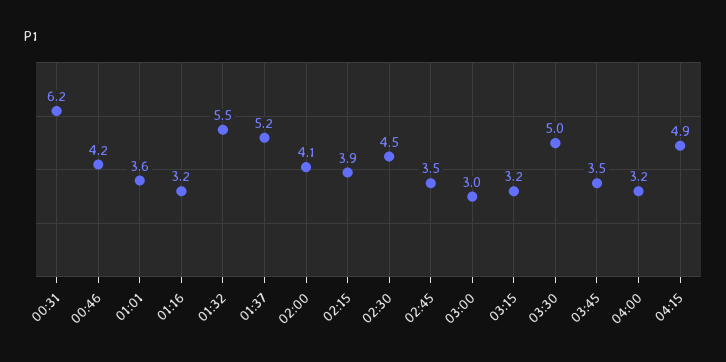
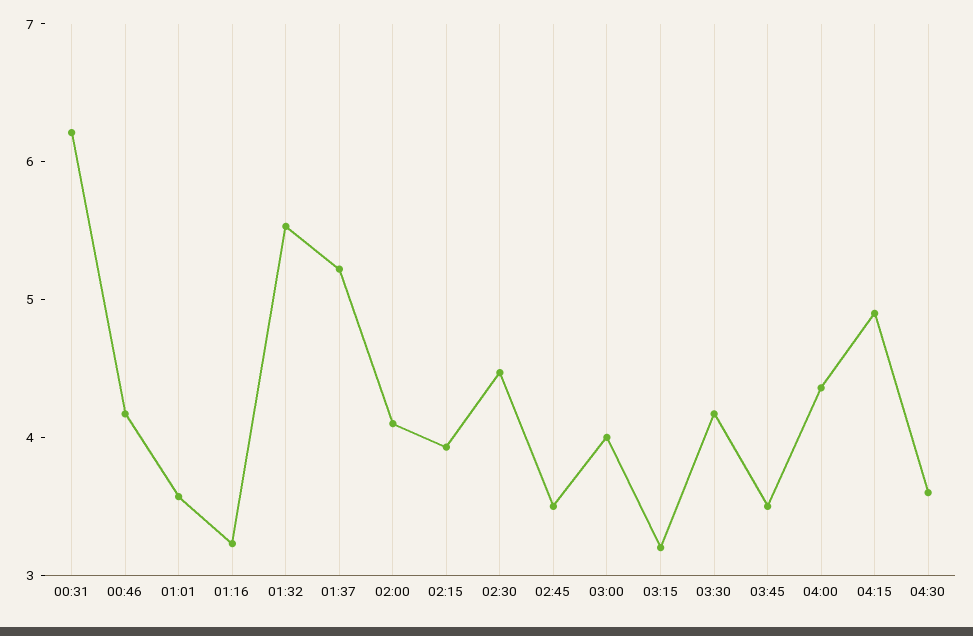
03:00: 3 -> 4
03:30: 5 -> 4.2
04:00: 3.2 -> 4.4
04:30: none -> 3.6

